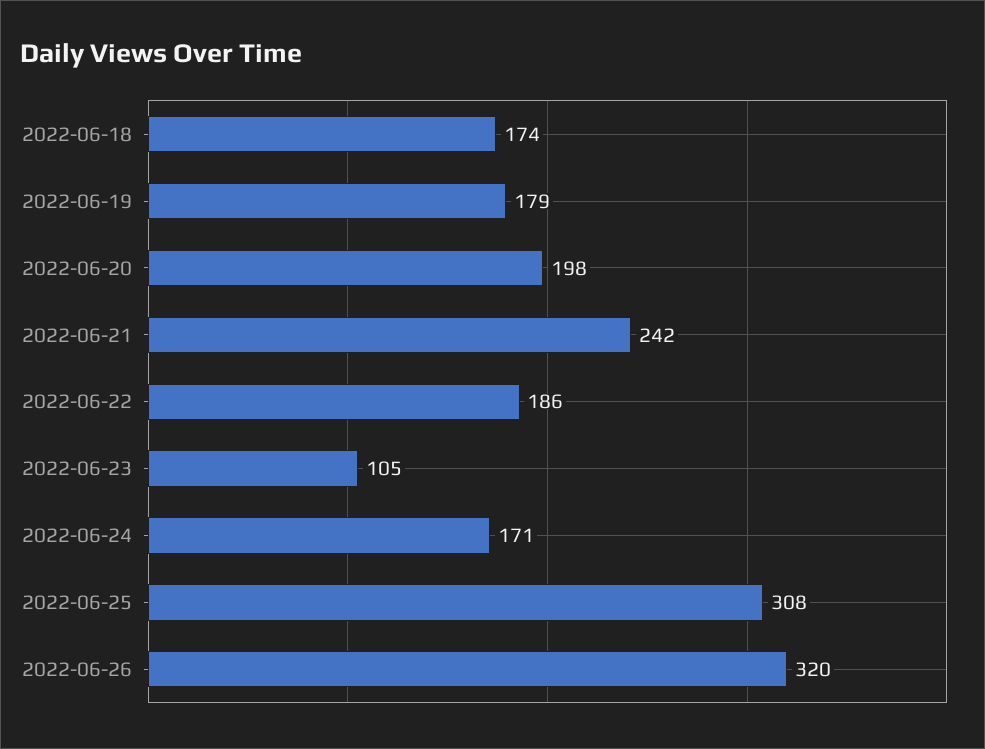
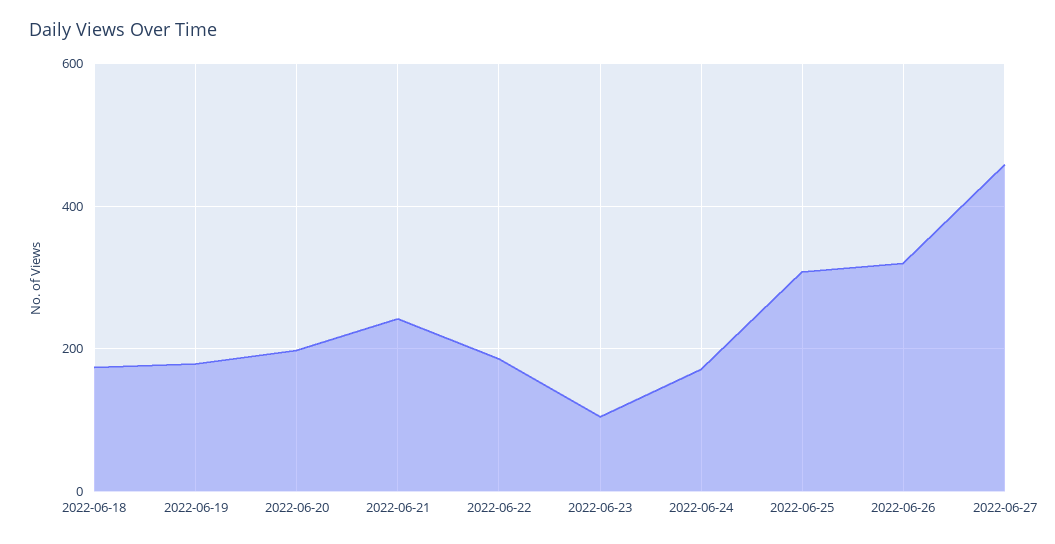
2022-06-27: none -> 460

